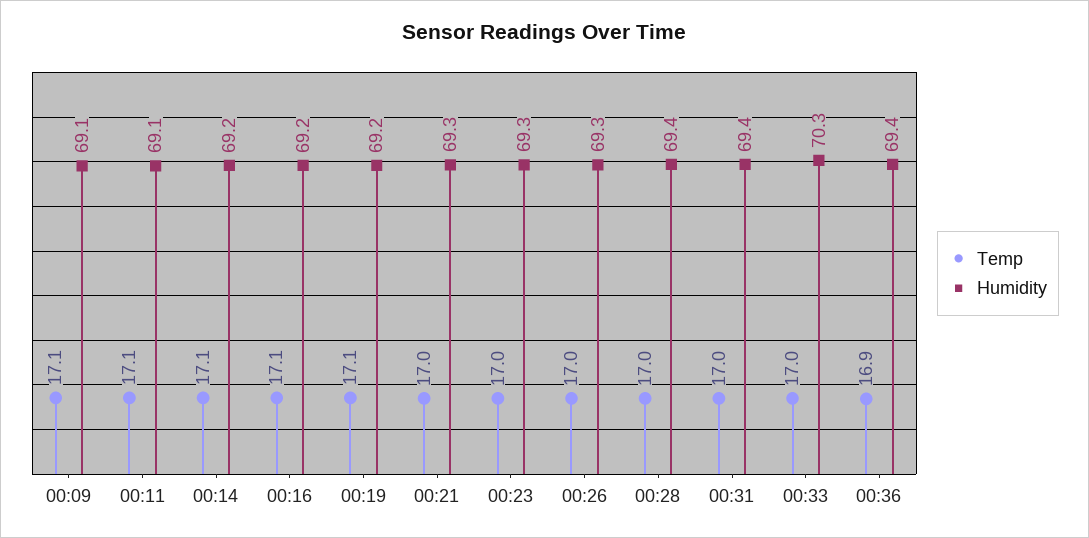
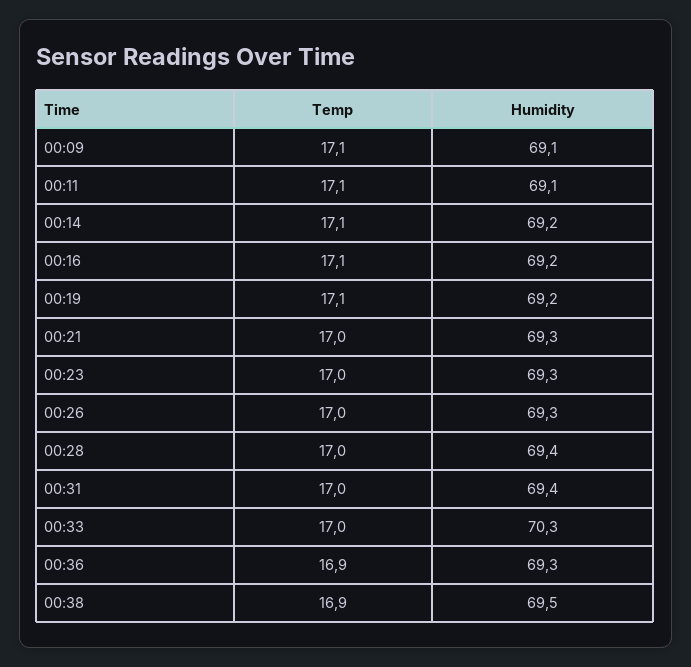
Humidity, 00:36: 69.4 -> 69.3
Temp, 00:38: none -> 16.9
Humidity, 00:38: none -> 69.5

